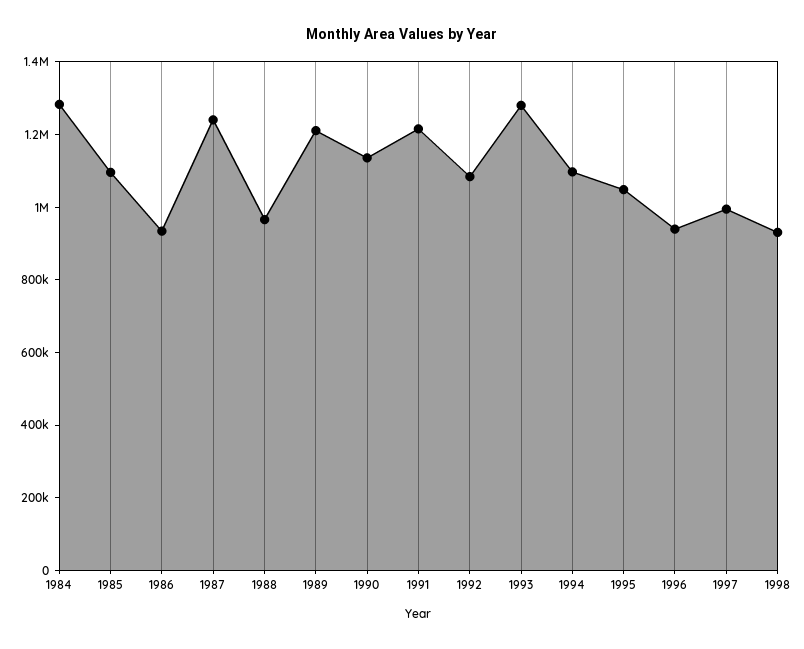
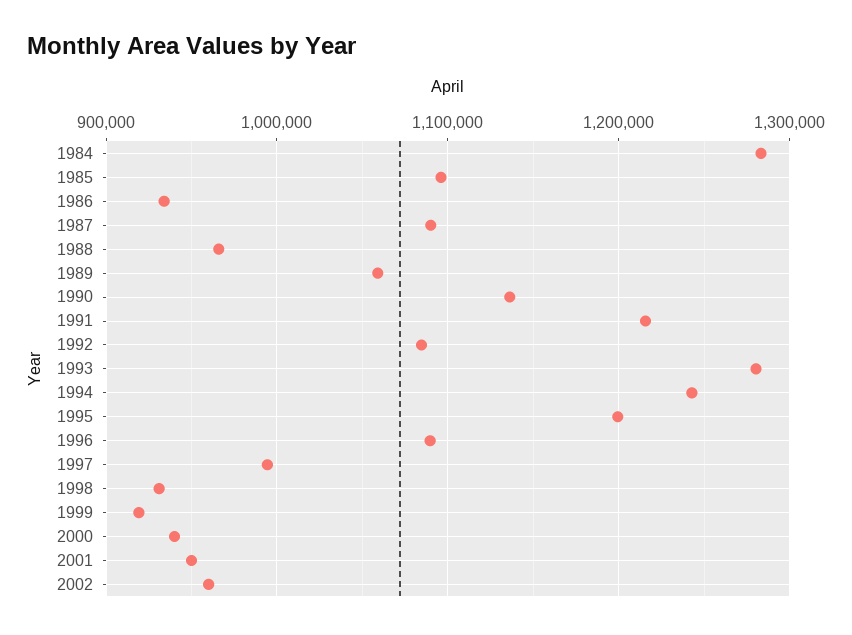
1987: 1250000 -> 1090000
1989: 1200000 -> 1060000
1994: 1100000 -> 1240000
1995: 1050000 -> 1200000
1996: 950000 -> 1090000
1999: none -> 920000
2000: none -> 940000
2001: none -> 950000
2002: none -> 960000

